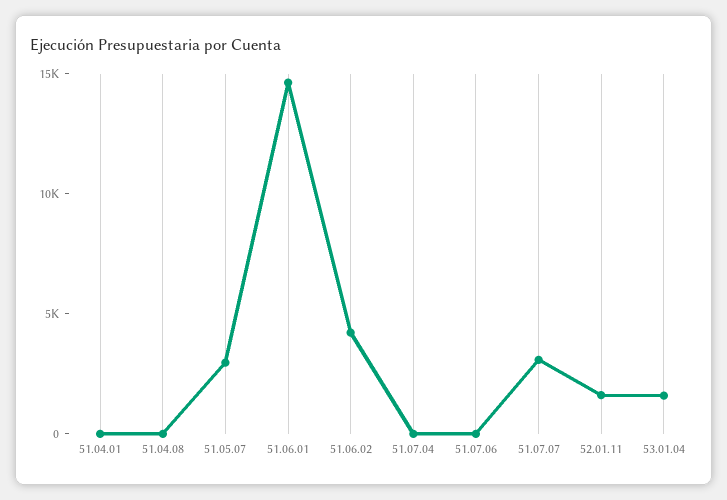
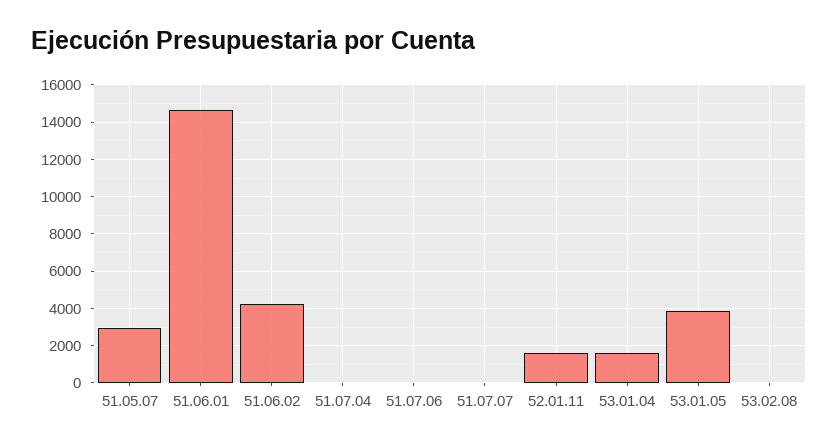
51.04.01: 0 -> none
51.04.08: 0 -> none
51.07.07: 3000 -> 0
53.01.05: none -> 4000
53.02.08: none -> 0

